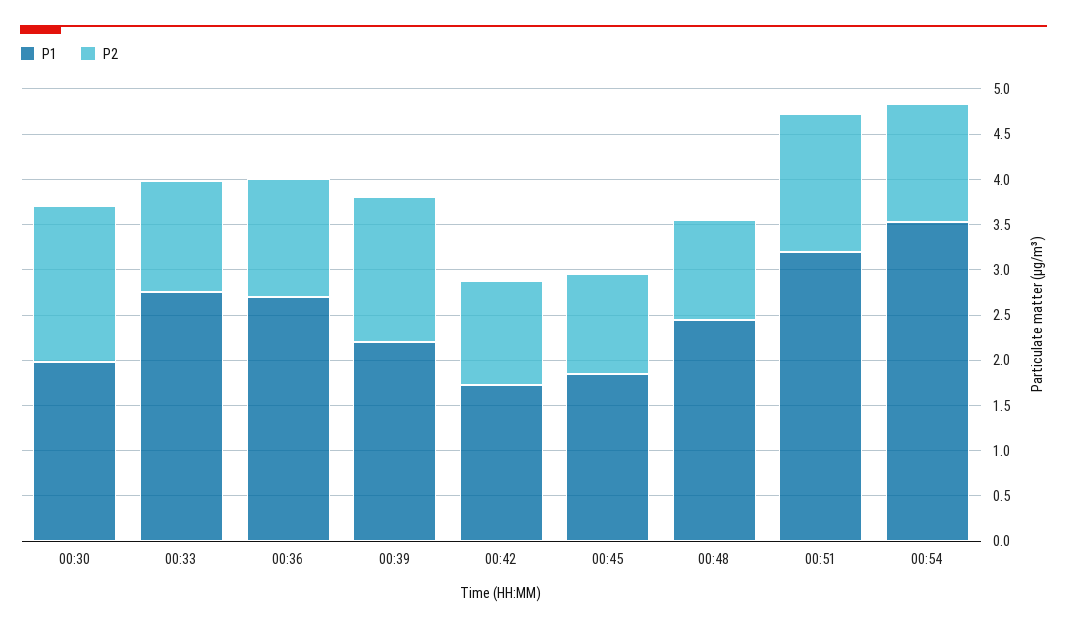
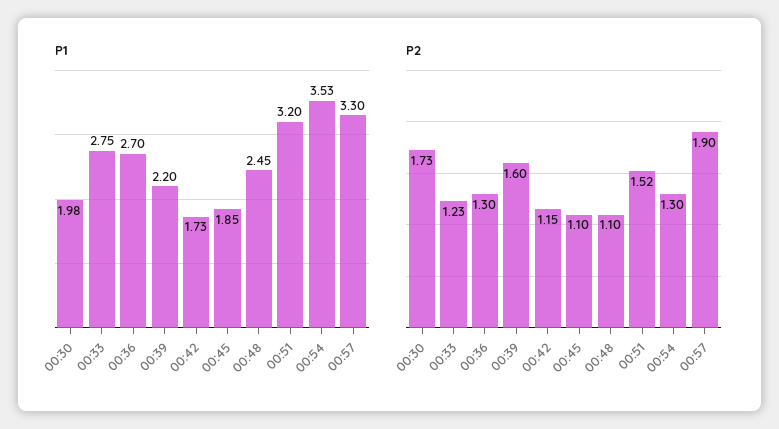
P1, 00:57: none -> 3.3
P2, 00:57: none -> 1.9

